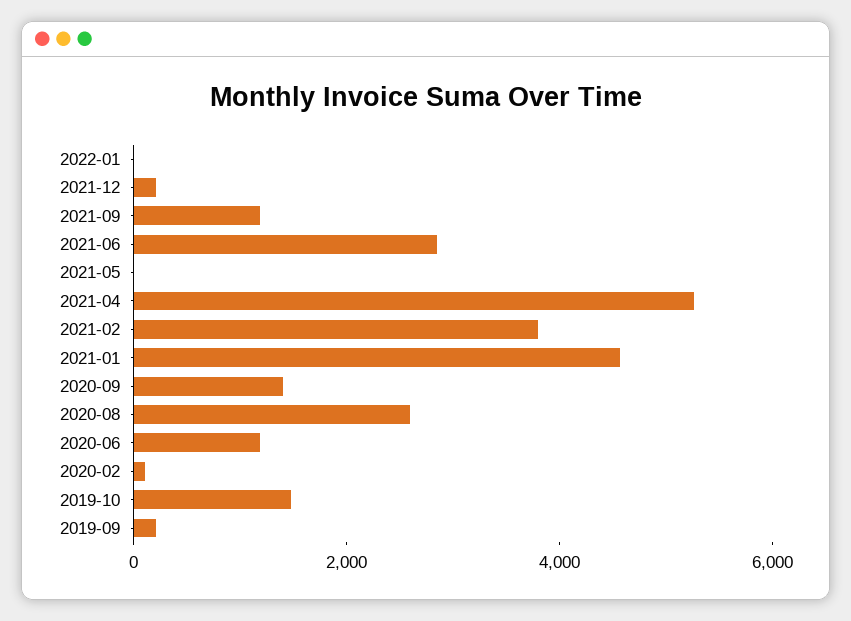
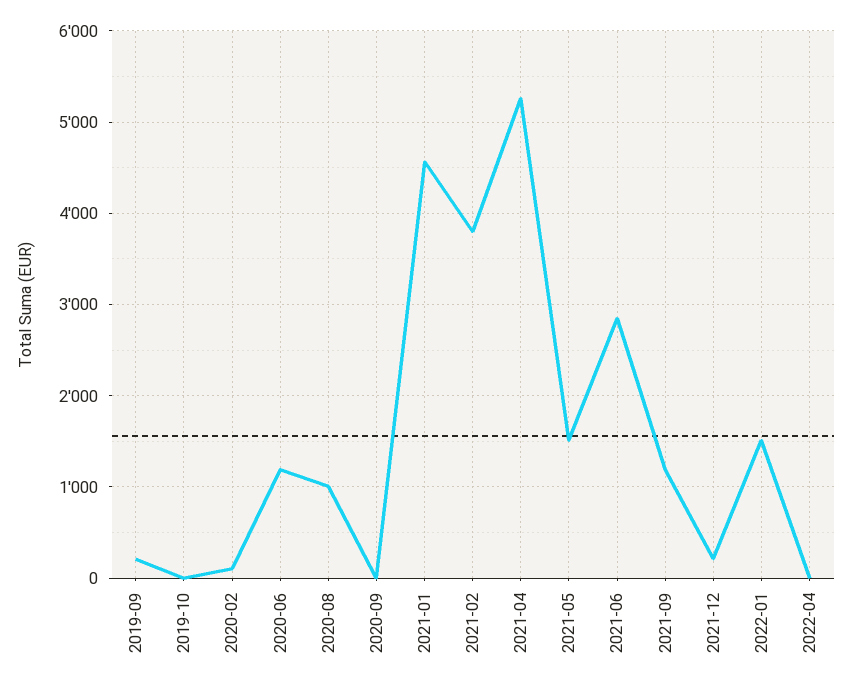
2022-01: 0 -> 1500
2021-05: 0 -> 1500
2020-09: 1500 -> 0
2020-08: 2500 -> 1000
2019-10: 1500 -> 0
2022-04: none -> 0

